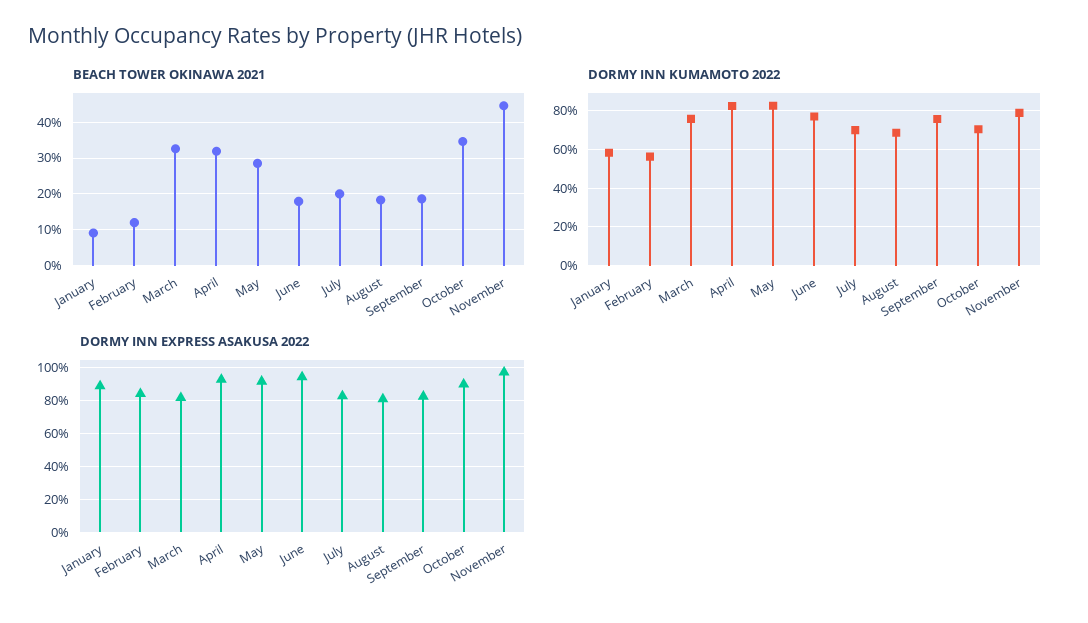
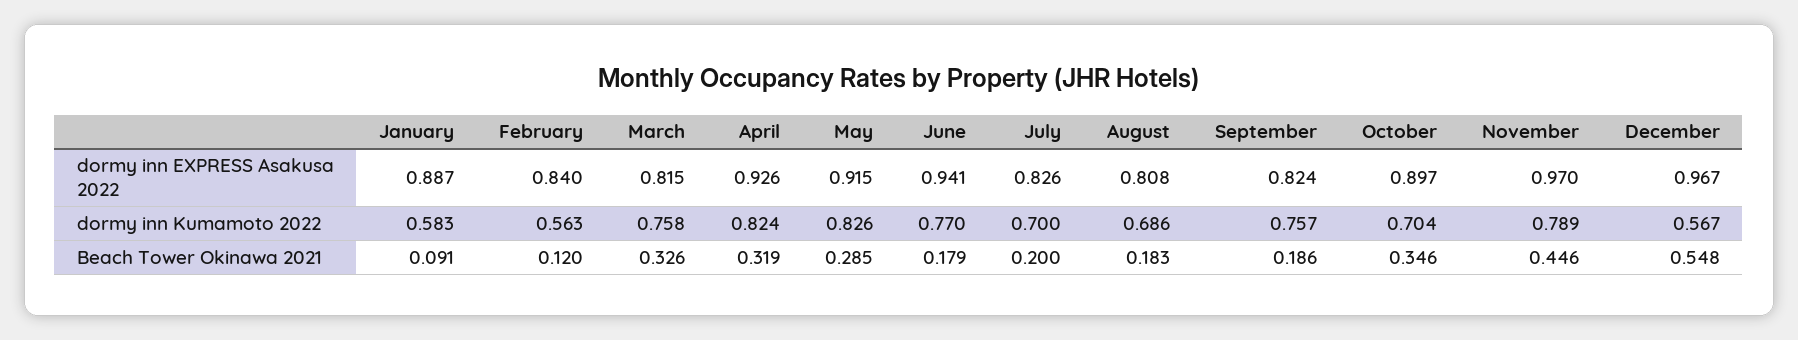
DORMY INN EXPRESS ASAKUSA 2022, December: none -> 0.967
DORMY INN KUMAMOTO 2022, December: none -> 0.567
BEACH TOWER OKINAWA 2021, December: none -> 0.548

